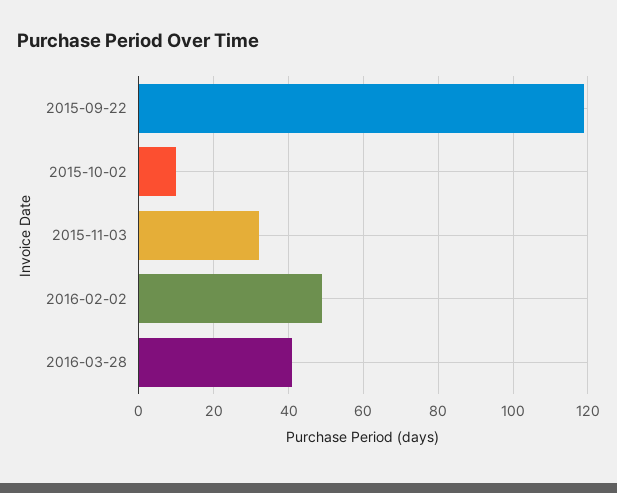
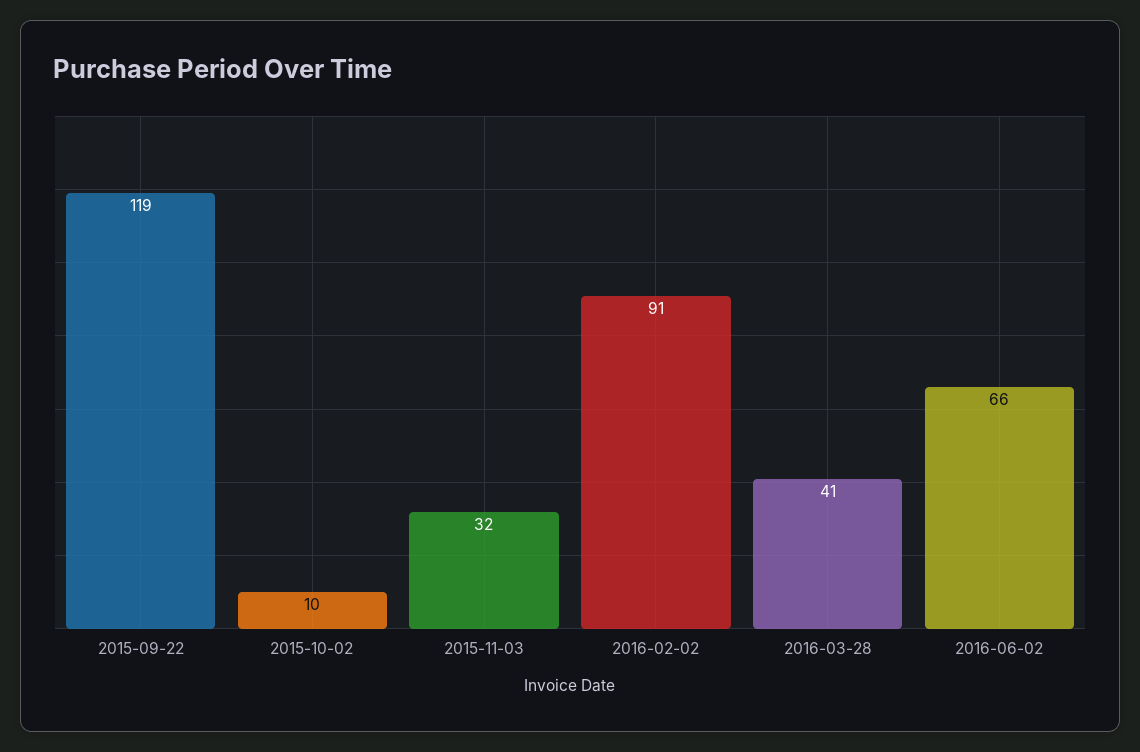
2016-02-02: 50 -> 91
2016-06-02: none -> 66

